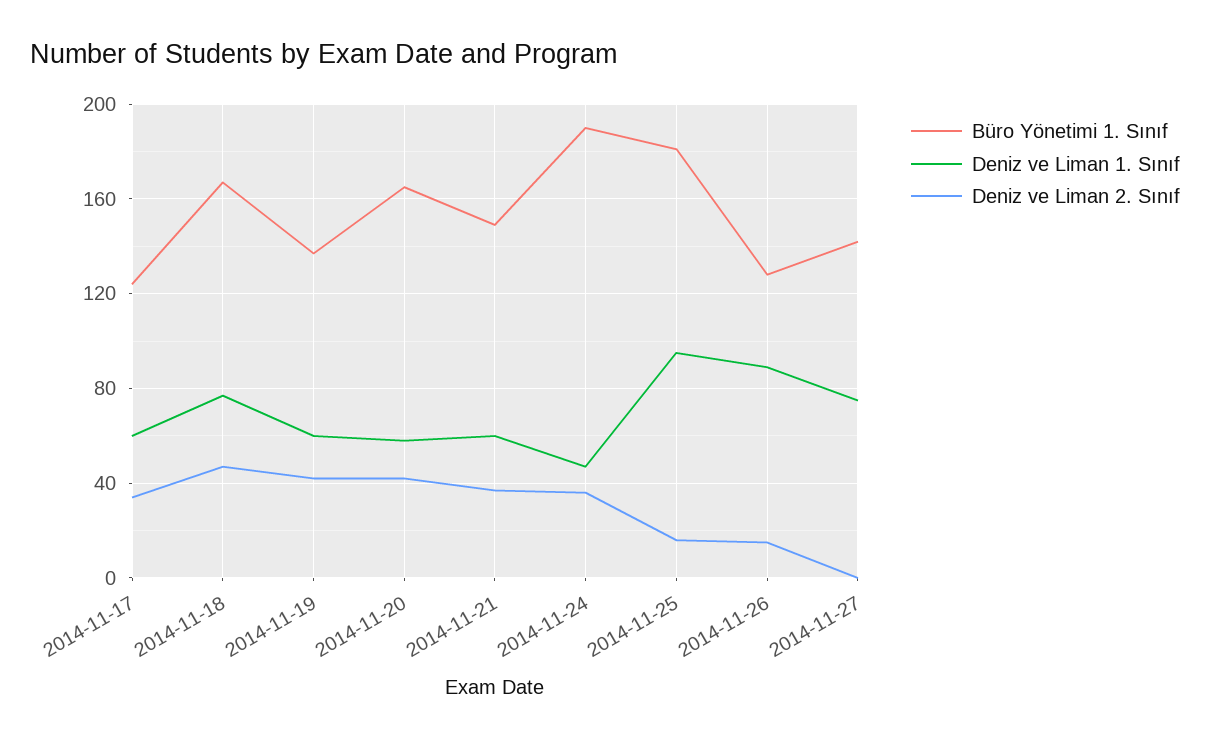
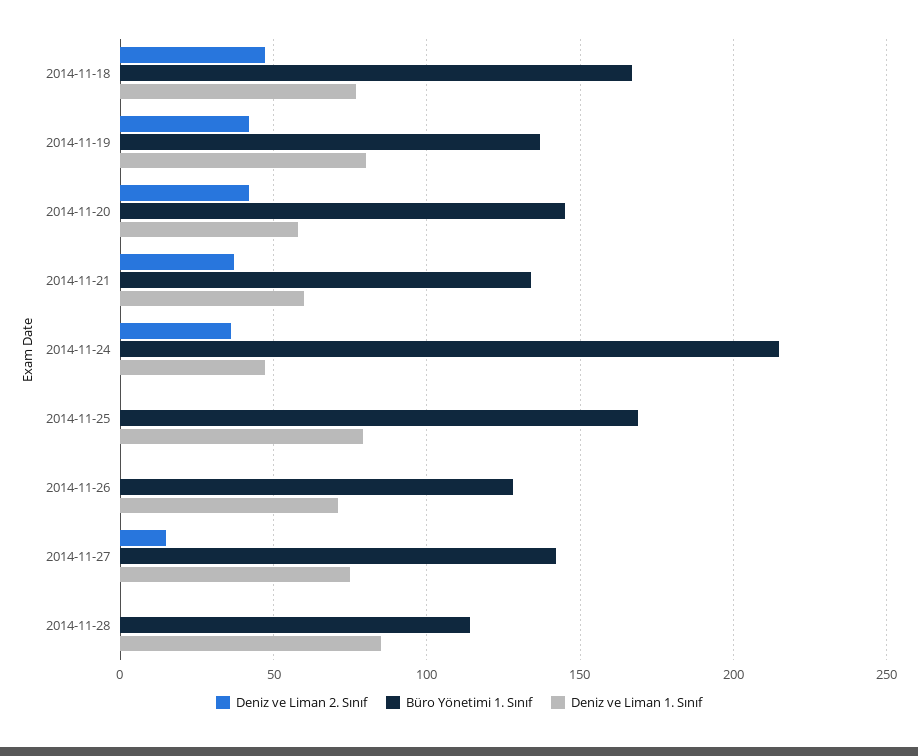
Büro Yönetimi 1. Sınıf, 2014-11-17: 125 -> none
Deniz ve Liman 1. Sınıf, 2014-11-17: 60 -> none
Deniz ve Liman 2. Sınıf, 2014-11-17: 35 -> none
Deniz ve Liman 1. Sınıf, 2014-11-19: 60 -> 80
Büro Yönetimi 1. Sınıf, 2014-11-20: 165 -> 145
Büro Yönetimi 1. Sınıf, 2014-11-21: 150 -> 135
Büro Yönetimi 1. Sınıf, 2014-11-24: 190 -> 215
Büro Yönetimi 1. Sınıf, 2014-11-25: 180 -> 170
Deniz ve Liman 1. Sınıf, 2014-11-25: 95 -> 80
Deniz ve Liman 2. Sınıf, 2014-11-25: 15 -> 0
Deniz ve Liman 1. Sınıf, 2014-11-26: 90 -> 70
Deniz ve Liman 2. Sınıf, 2014-11-26: 15 -> 0
Deniz ve Liman 2. Sınıf, 2014-11-27: 0 -> 15
Deniz ve Liman 2. Sınıf, 2014-11-28: none -> 0
Büro Yönetimi 1. Sınıf, 2014-11-28: none -> 115
Deniz ve Liman 1. Sınıf, 2014-11-28: none -> 85

